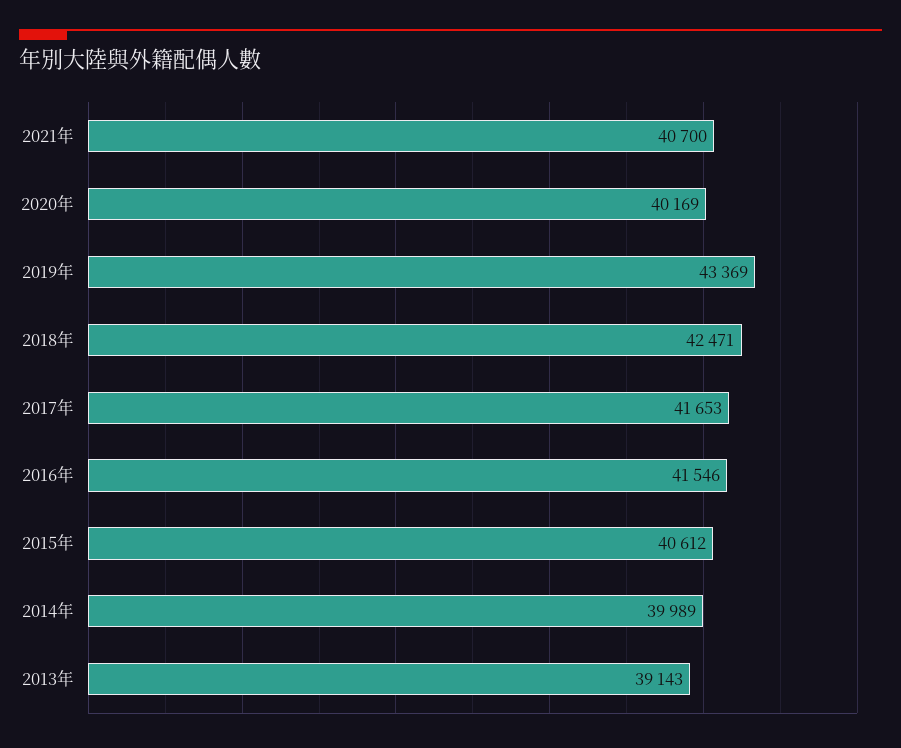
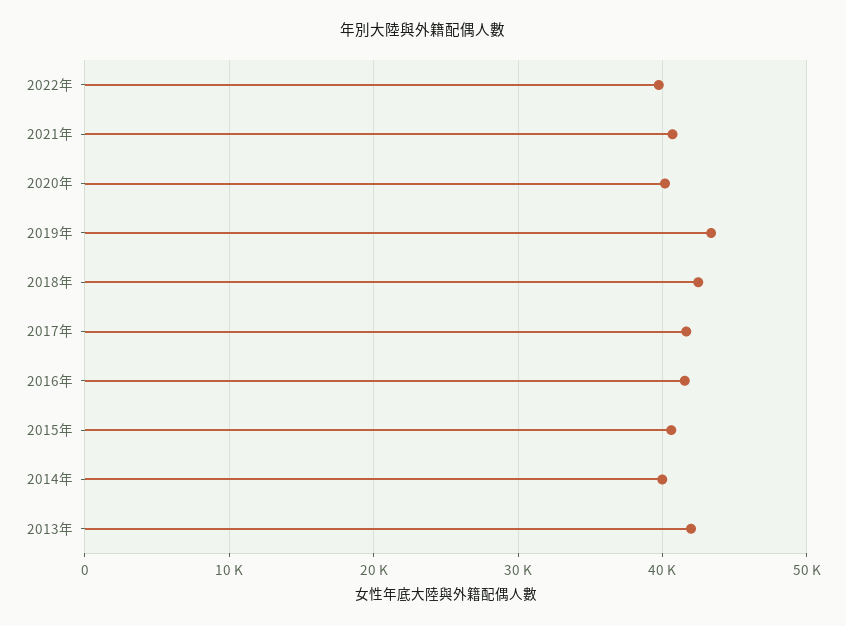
2013年: 39143 -> 42000
2022年: none -> 40000

